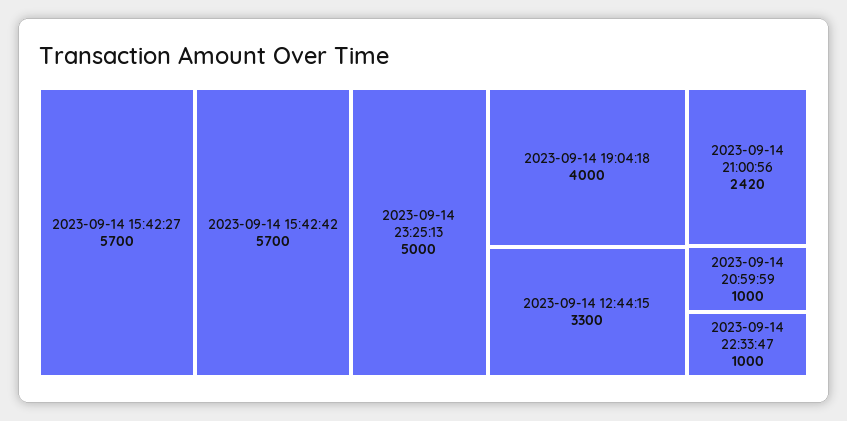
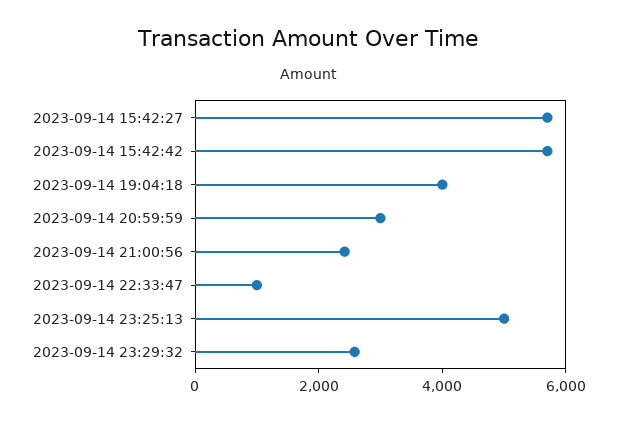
2023-09-14 12:44:15: 3300 -> none
2023-09-14 20:59:59: 1000 -> 3000
2023-09-14 23:29:32: none -> 2500

